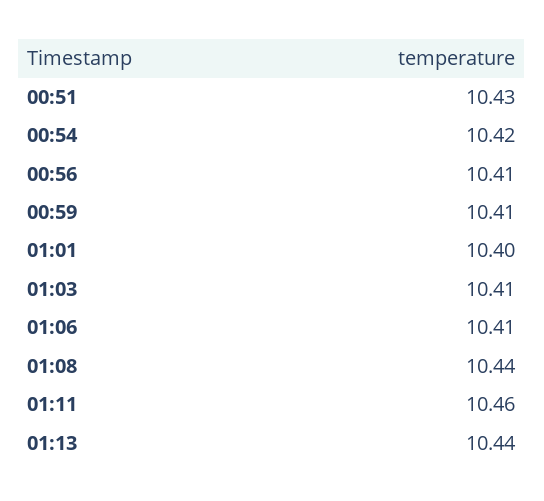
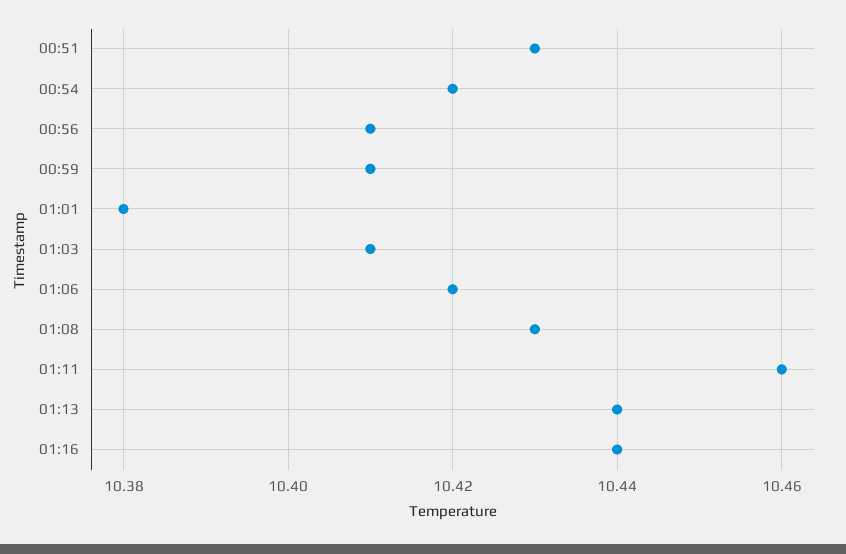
01:01: 10.4 -> 10.38
01:06: 10.41 -> 10.42
01:08: 10.44 -> 10.43
01:16: none -> 10.44

